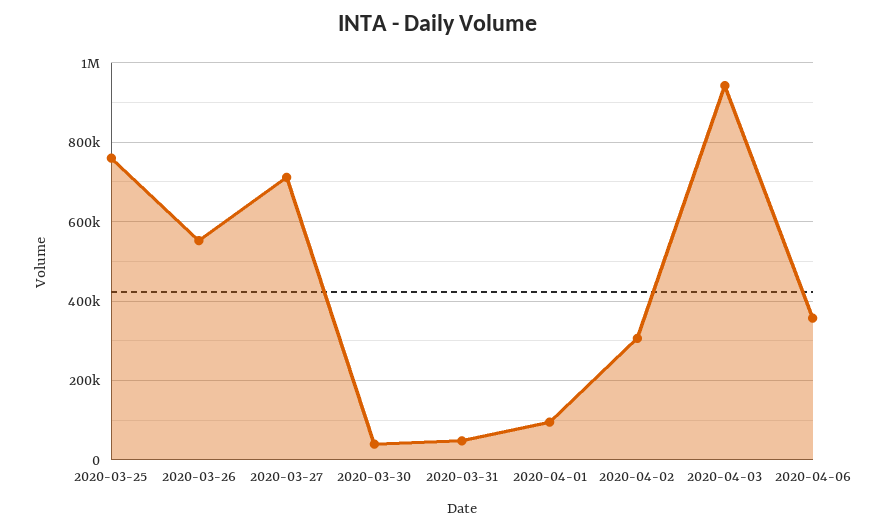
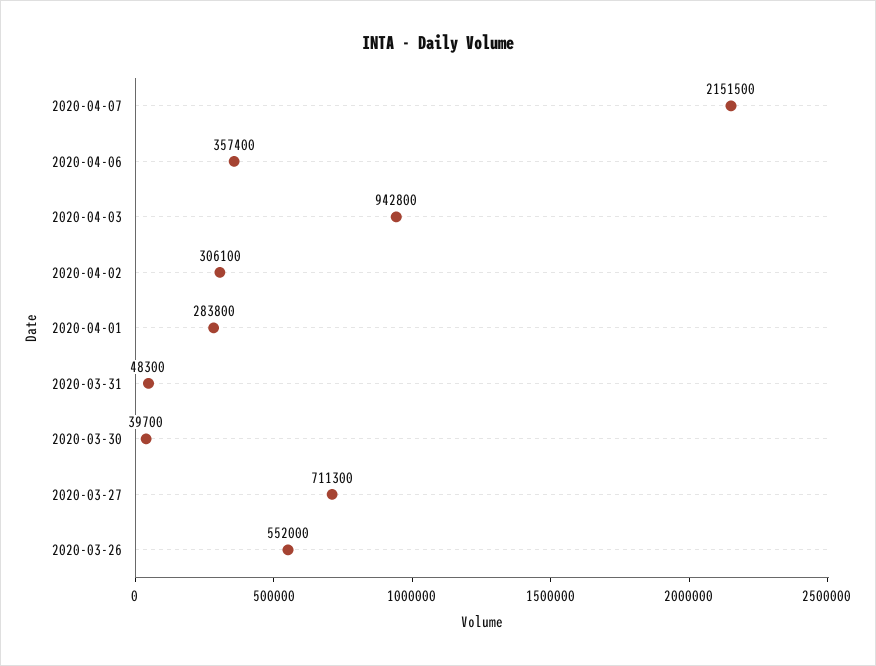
2020-03-25: 760000 -> none
2020-04-01: 100000 -> 283800
2020-04-07: none -> 2151500

